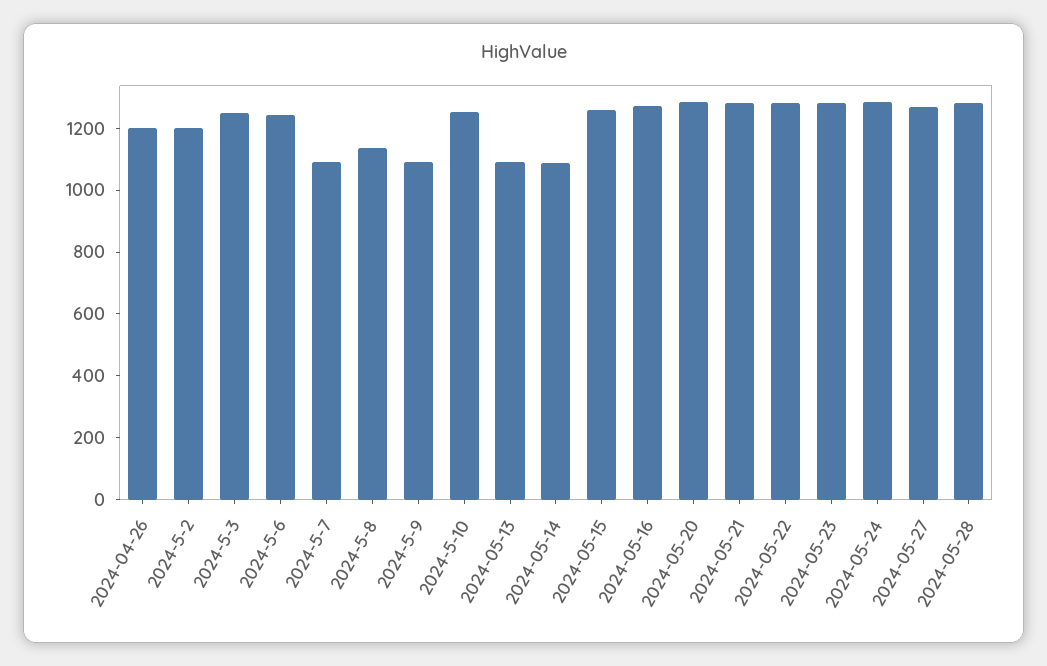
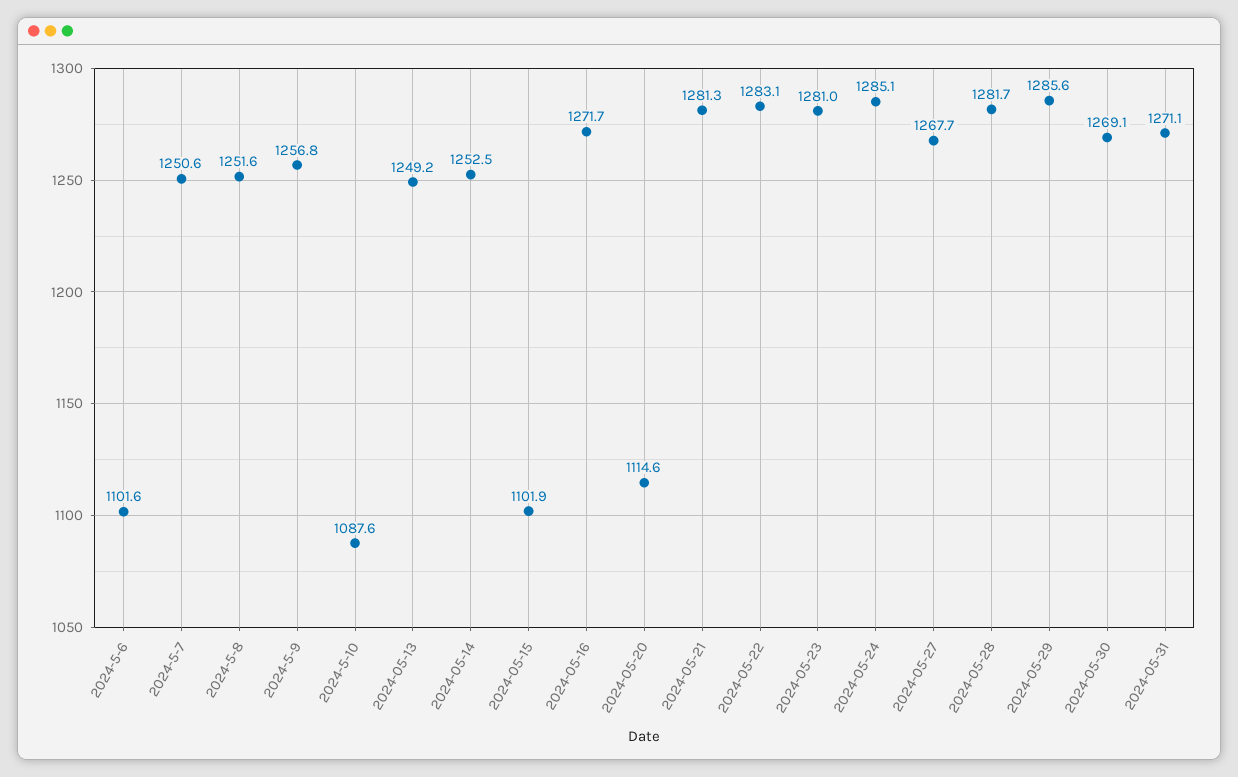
2024-04-26: 1200 -> none
2024-5-2: 1200 -> none
2024-5-3: 1250 -> none
2024-5-6: 1250 -> 1101.6
2024-5-7: 1100 -> 1250.6
2024-5-8: 1150 -> 1251.6
2024-5-9: 1100 -> 1256.8
2024-5-10: 1250 -> 1087.6
2024-05-13: 1100 -> 1249.2
2024-05-14: 1100 -> 1252.5
2024-05-15: 1250 -> 1101.9
2024-05-20: 1300 -> 1114.6
2024-05-29: none -> 1285.6
2024-05-30: none -> 1269.1
2024-05-31: none -> 1271.1

